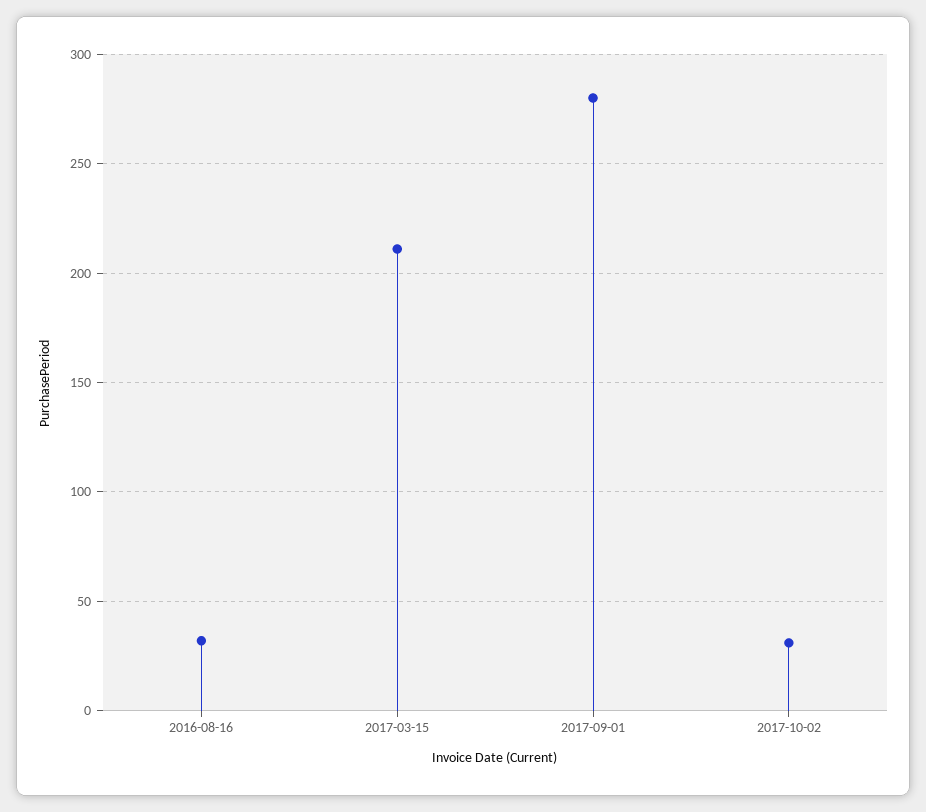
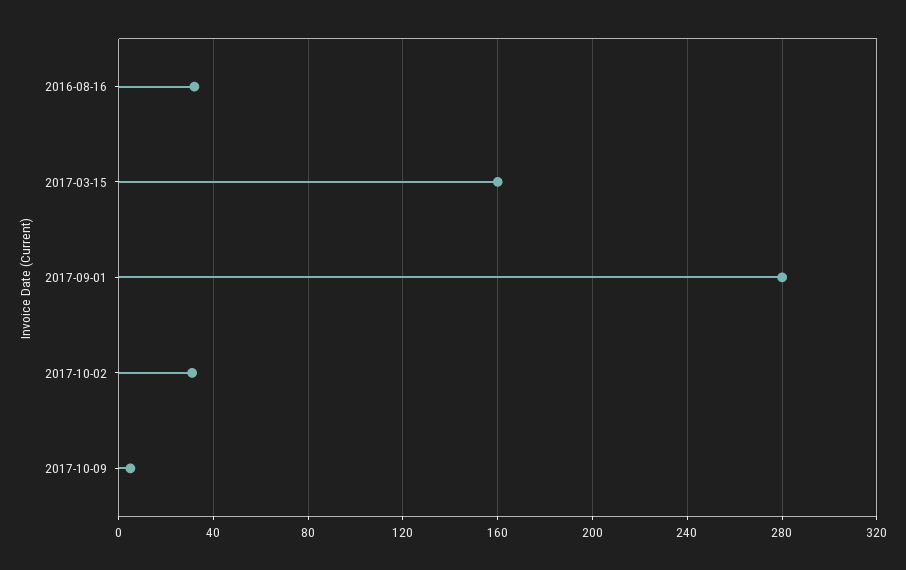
2017-03-15: 210 -> 160
2017-10-09: none -> 5

